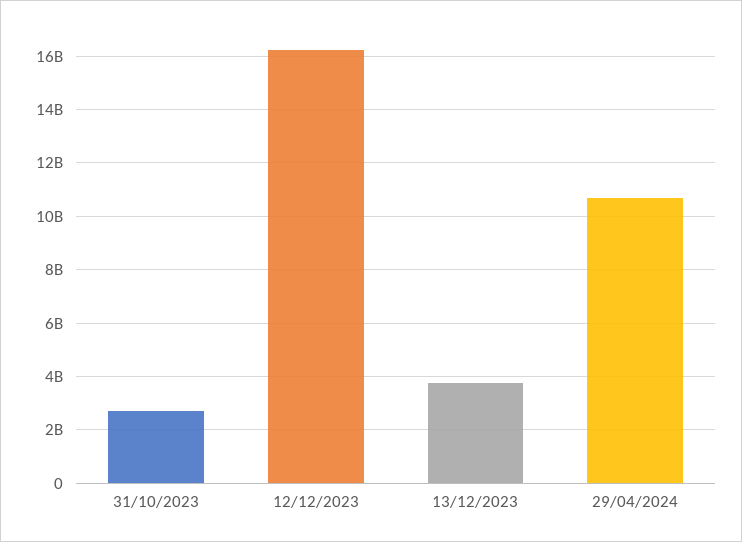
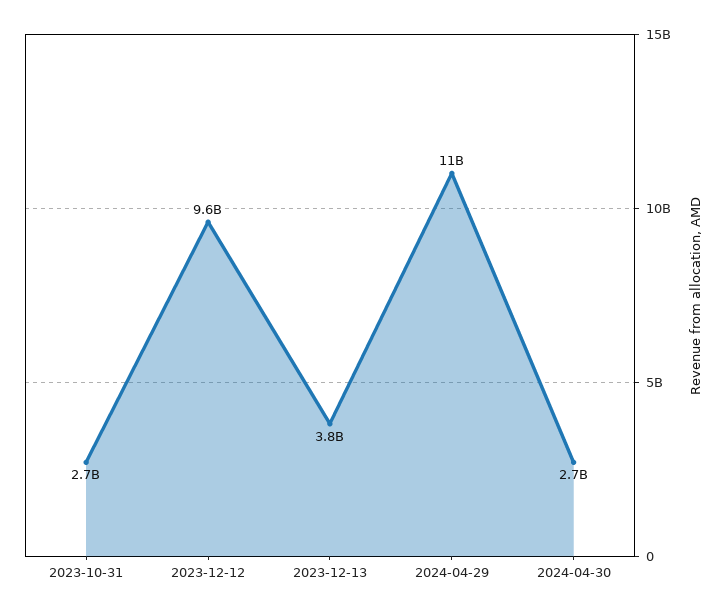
12/12/2023: 16250000000 -> 9600000000
2024-04-30: none -> 2700000000

